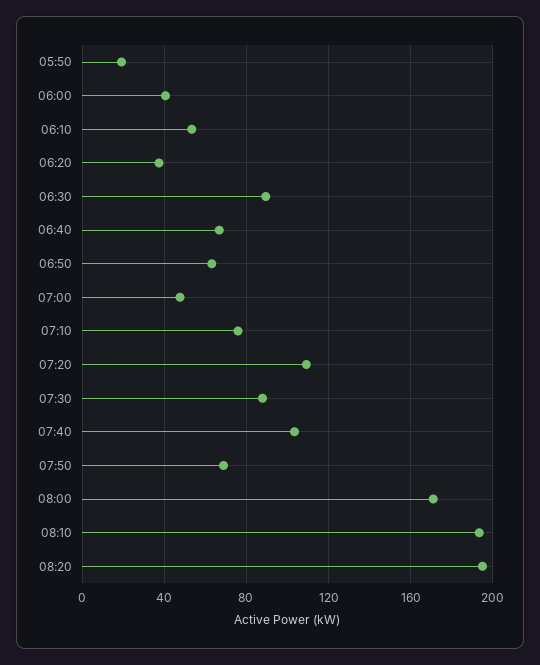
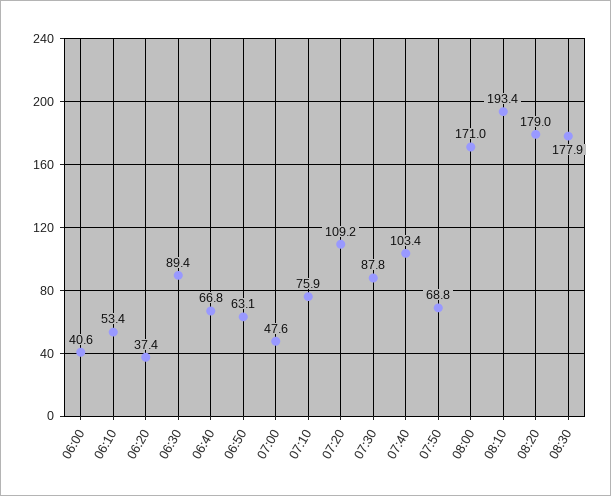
05:50: 20 -> none
08:20: 195 -> 179
08:30: none -> 177.9

